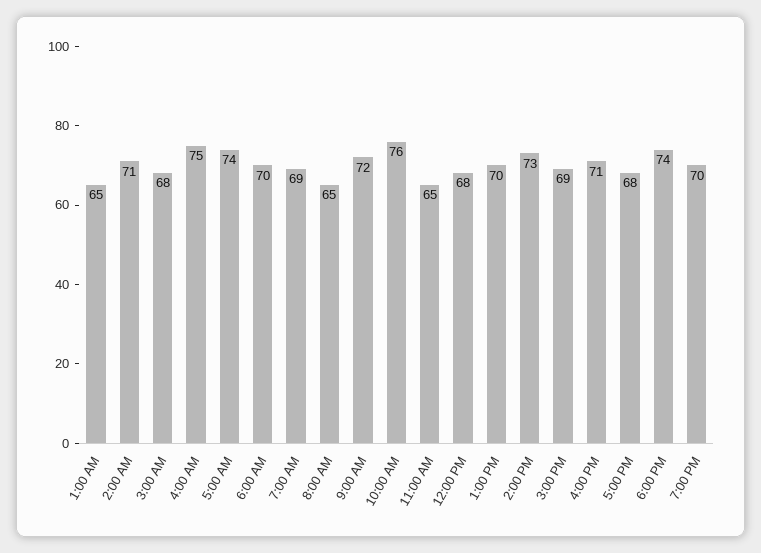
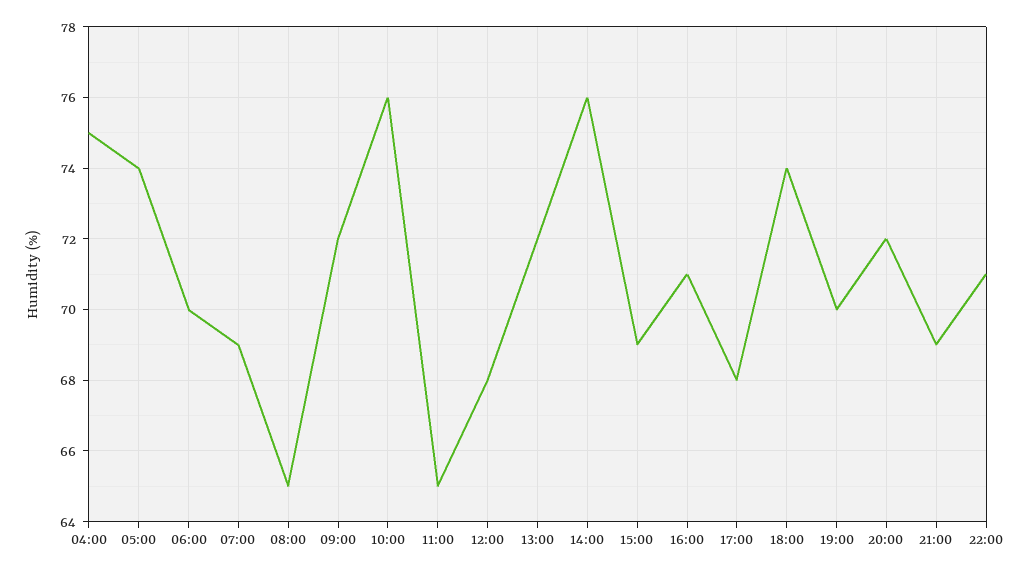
1:00 AM: 65 -> none
2:00 AM: 71 -> none
3:00 AM: 68 -> none
1:00 PM: 70 -> 72
2:00 PM: 73 -> 76
20:00: none -> 72
21:00: none -> 69
22:00: none -> 71

